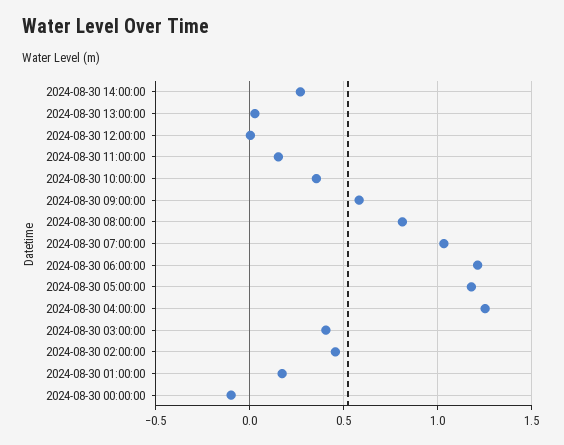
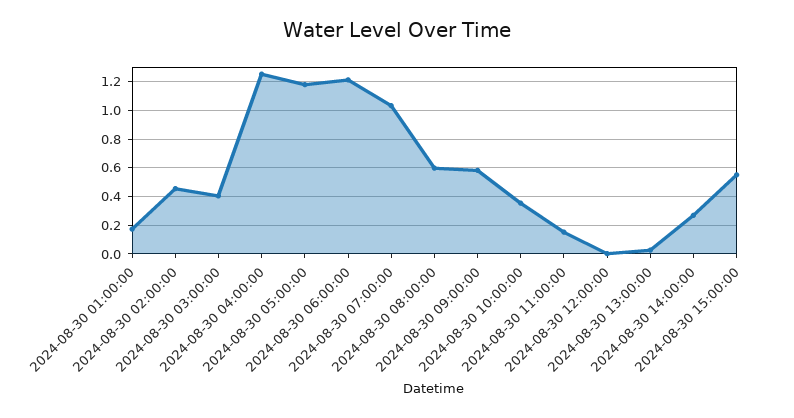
2024-08-30 08:00:00: 0.8 -> 0.6
2024-08-30 00:00:00: -0.1 -> none
2024-08-30 15:00:00: none -> 0.55

